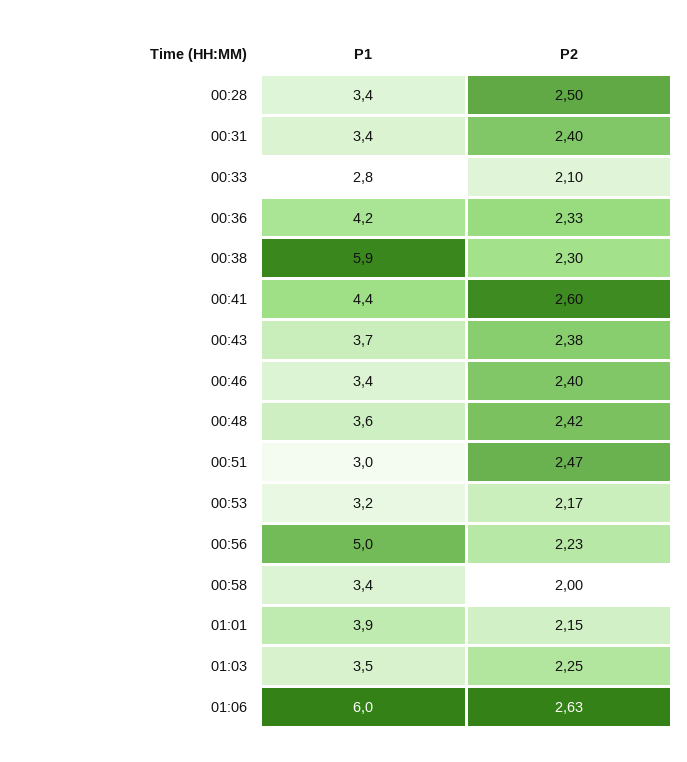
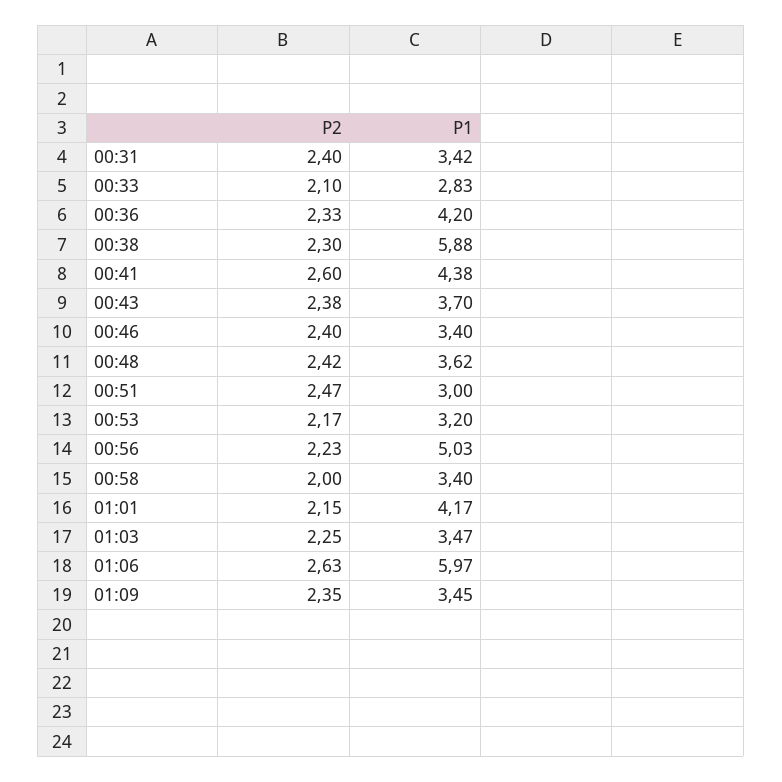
P1, 00:28: 3.4 -> none
P2, 00:28: 2.5 -> none
P1, 01:01: 3.9 -> 4.17
P2, 01:09: none -> 2.35
P1, 01:09: none -> 3.45

